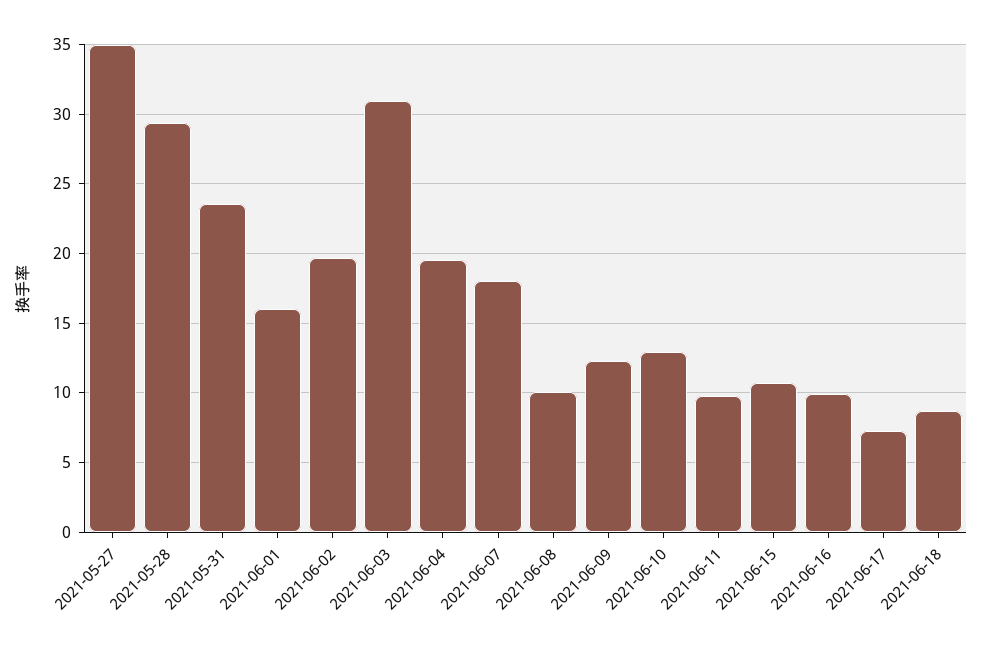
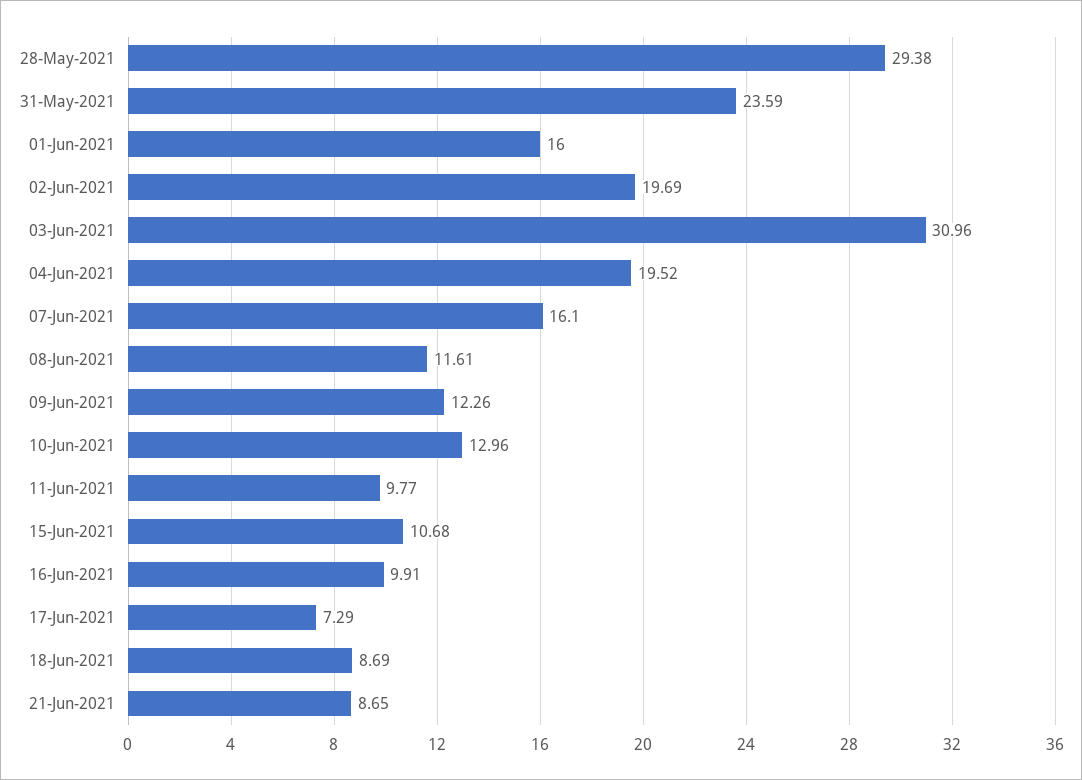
2021-05-27: 35 -> none
2021-06-07: 18 -> 16.1
2021-06-08: 10 -> 11.61
21-Jun-2021: none -> 8.65

